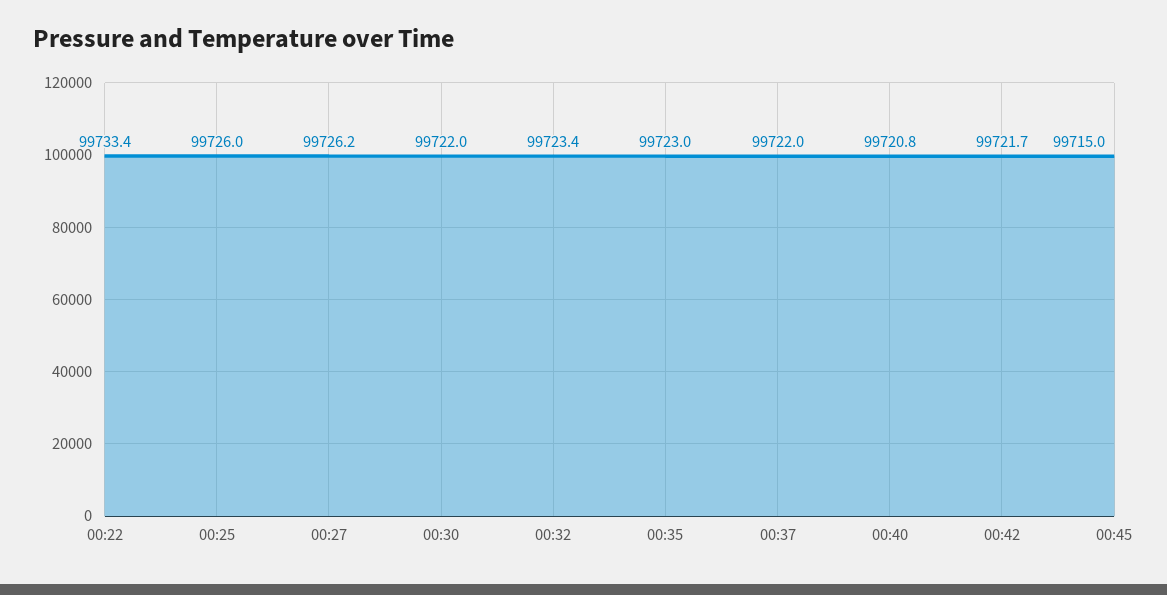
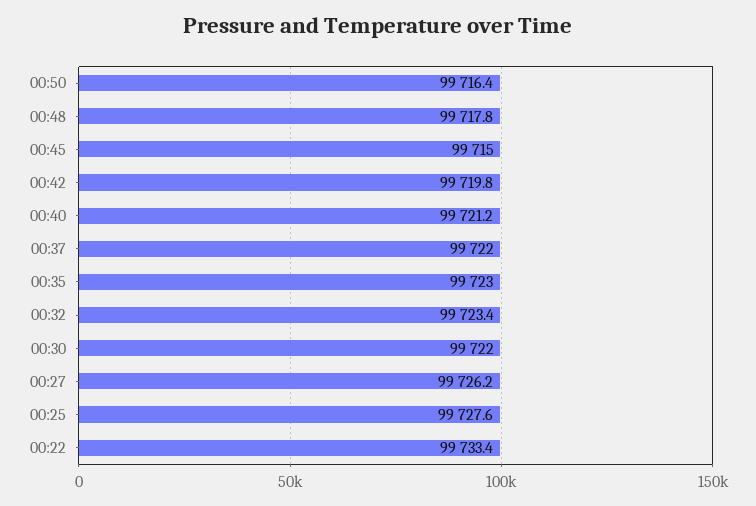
00:25: 99726 -> 99727.6
00:40: 99720.8 -> 99721.2
00:42: 99721.7 -> 99719.8
00:50: none -> 99716.4
00:48: none -> 99717.8

